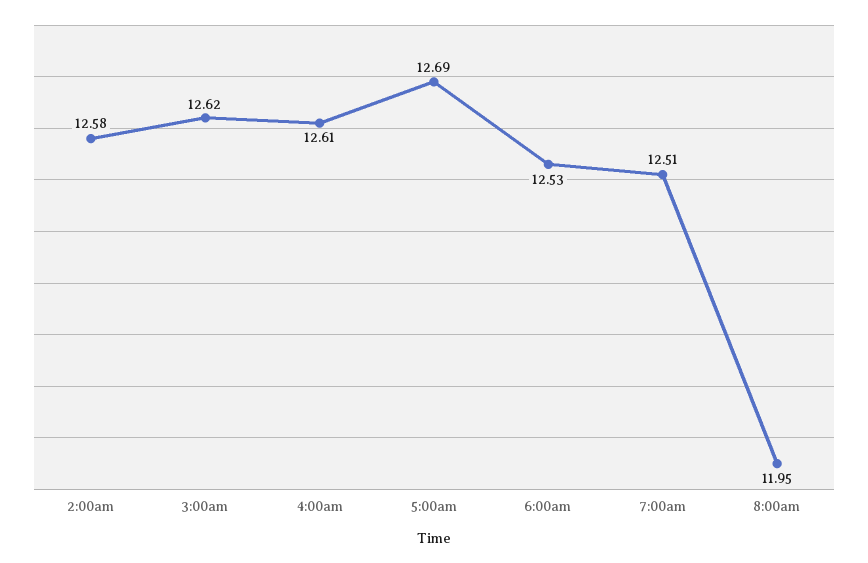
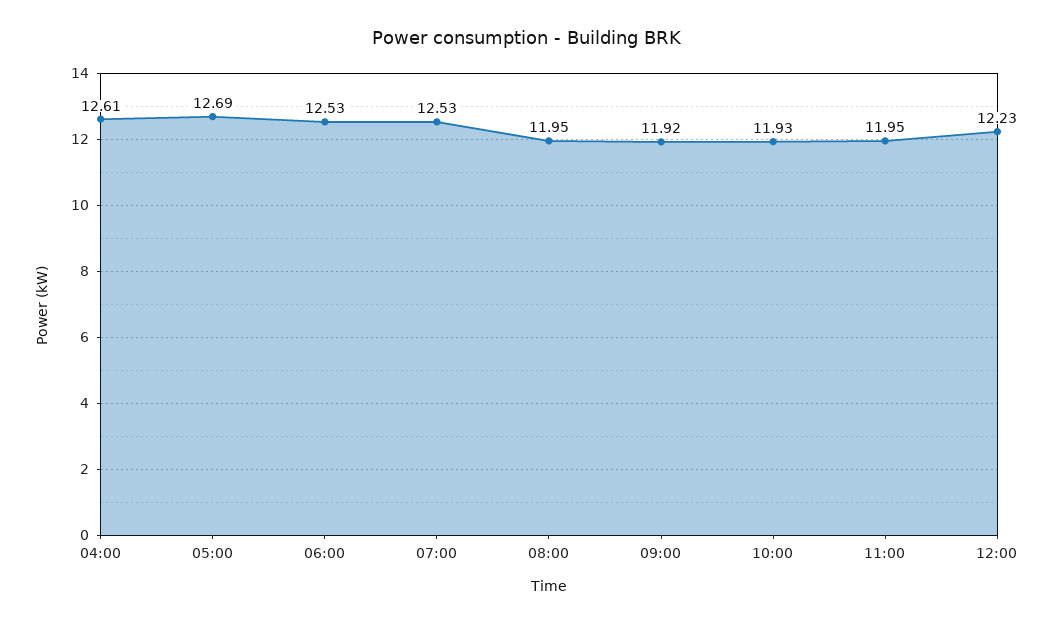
2:00am: 12.58 -> none
3:00am: 12.62 -> none
7:00am: 12.51 -> 12.53
09:00: none -> 11.92
10:00: none -> 11.93
11:00: none -> 11.95
12:00: none -> 12.23

